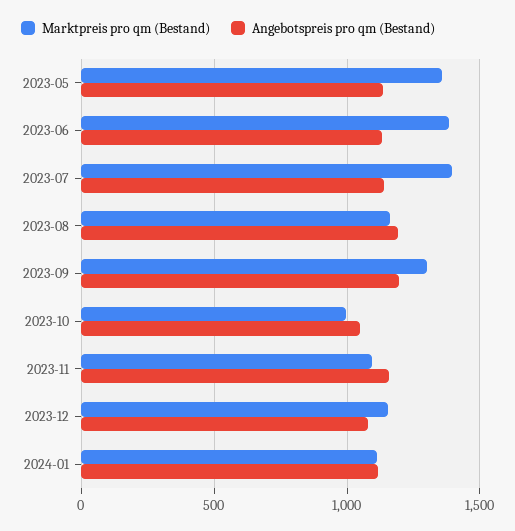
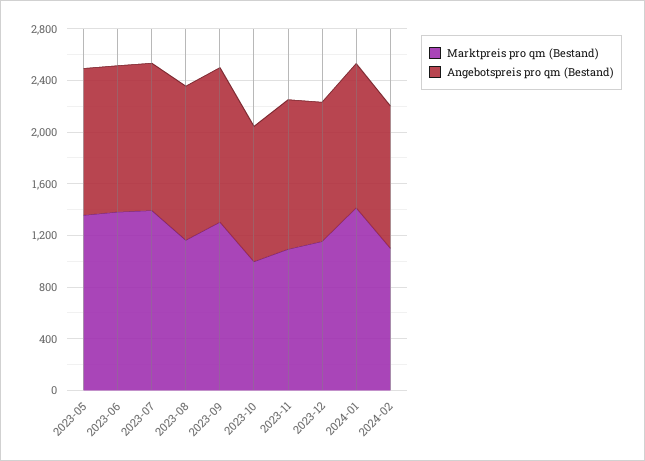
Marktpreis pro qm (Bestand), 2024-01: 1100 -> 1400
Marktpreis pro qm (Bestand), 2024-02: none -> 1100
Angebotspreis pro qm (Bestand), 2024-02: none -> 1100

